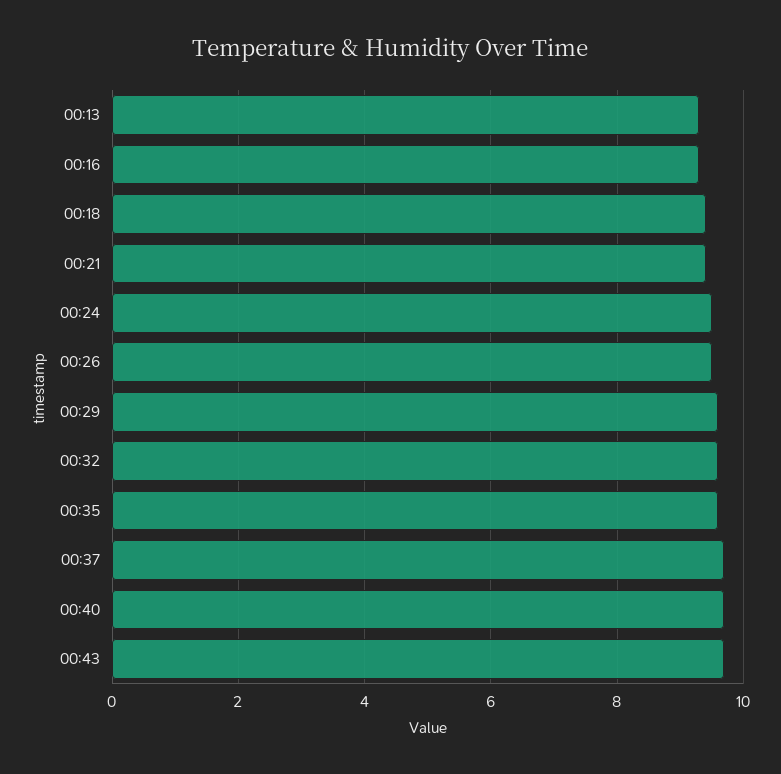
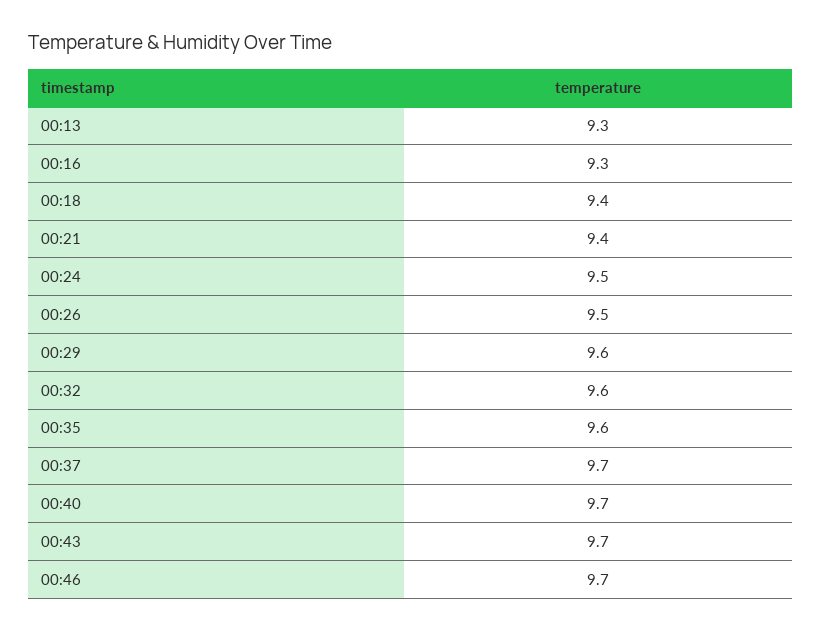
00:46: none -> 9.7

